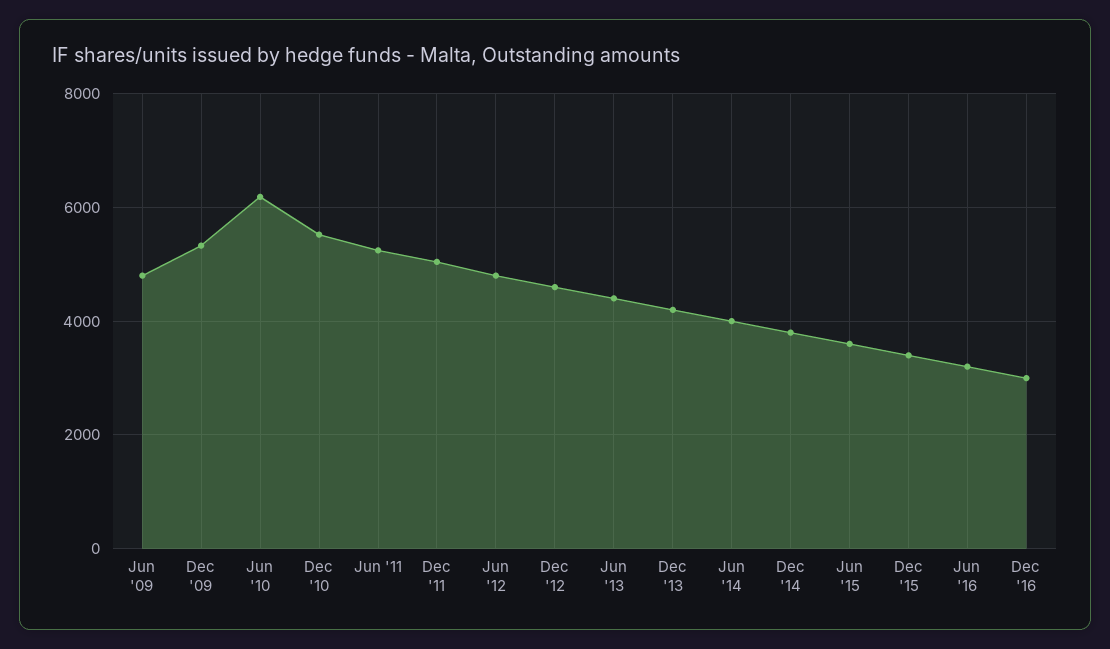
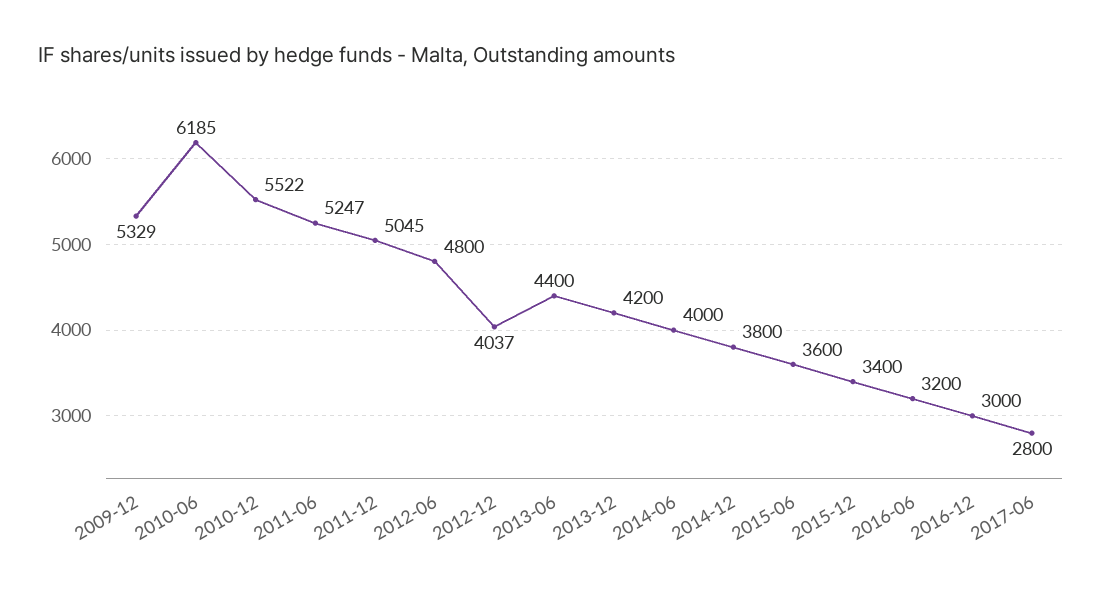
Jun '09: 4800 -> none
Dec '12: 4600 -> 4037
2017-06: none -> 2800

